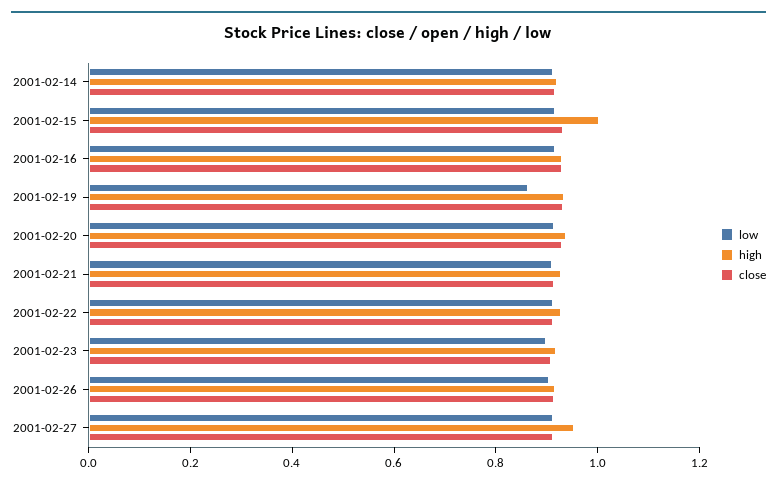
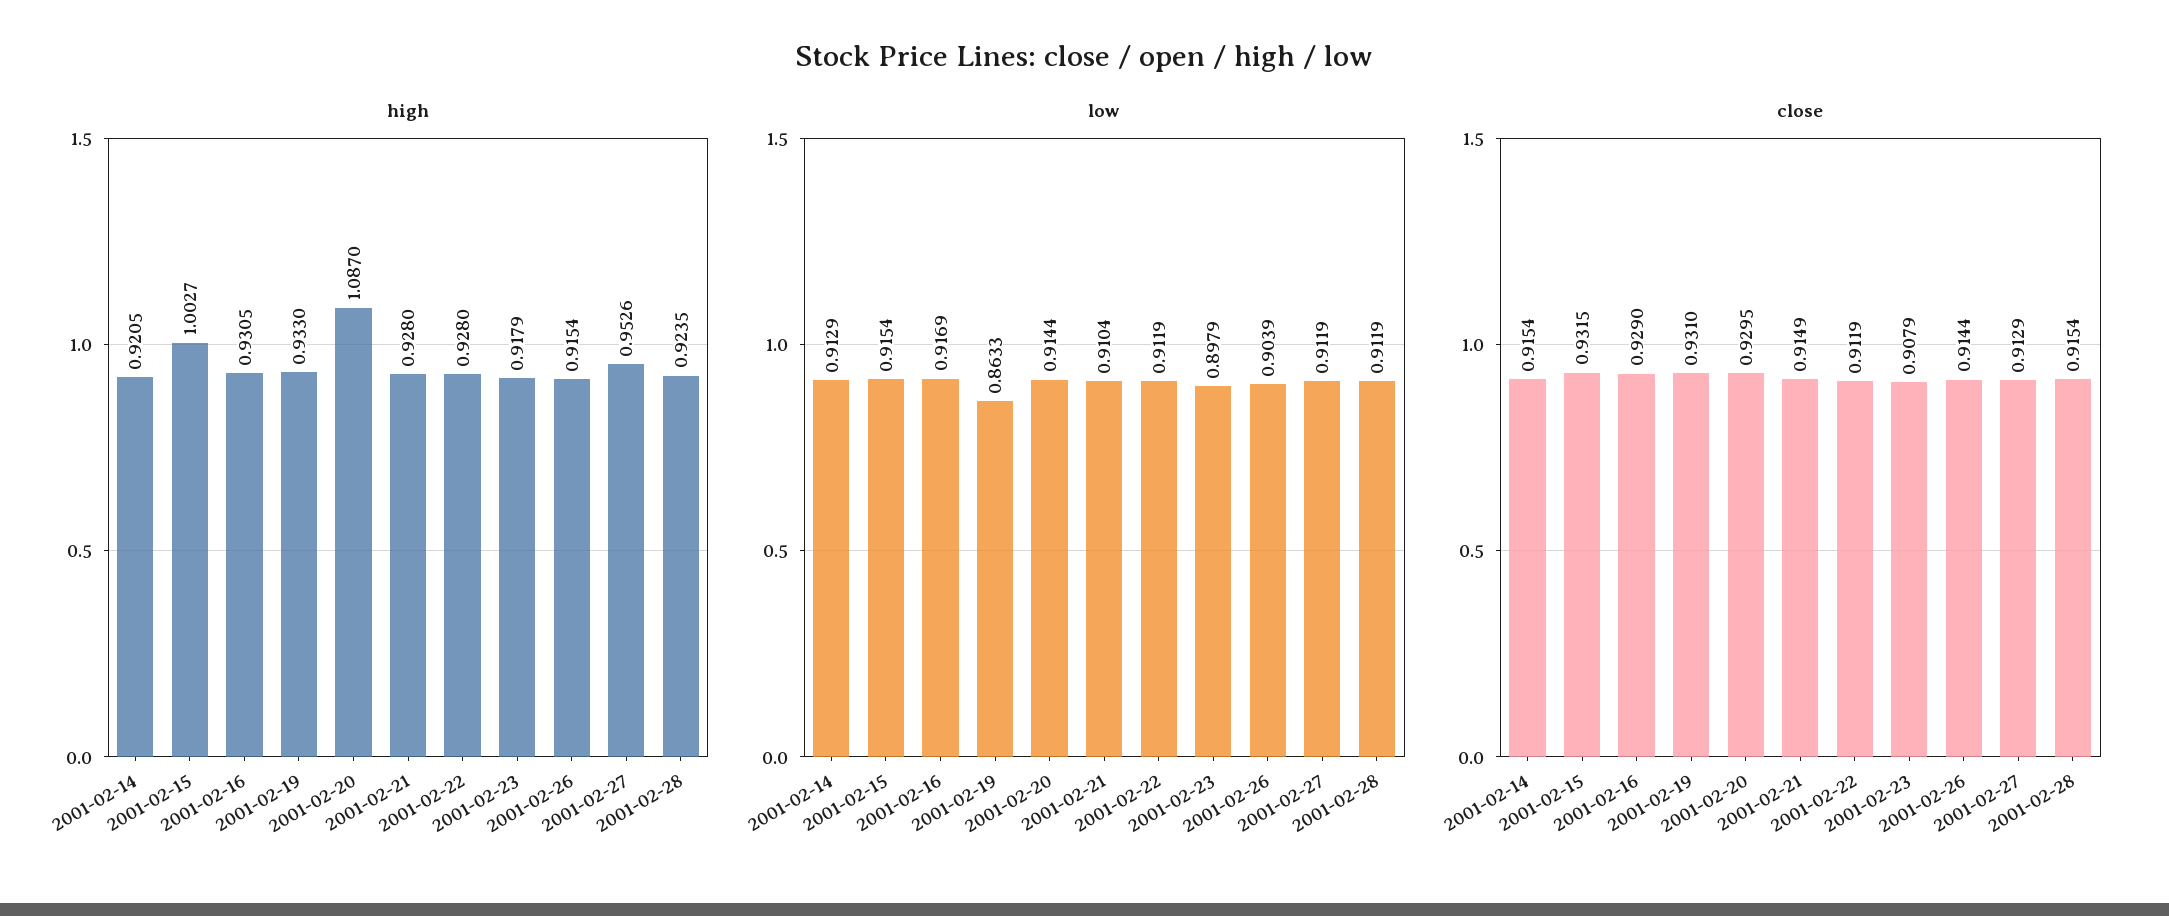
high, 2001-02-20: 0.95 -> 1.087
high, 2001-02-28: none -> 0.9235
low, 2001-02-28: none -> 0.9119
close, 2001-02-28: none -> 0.9154

